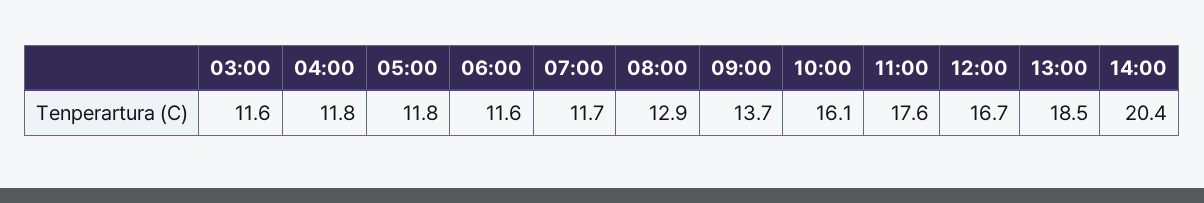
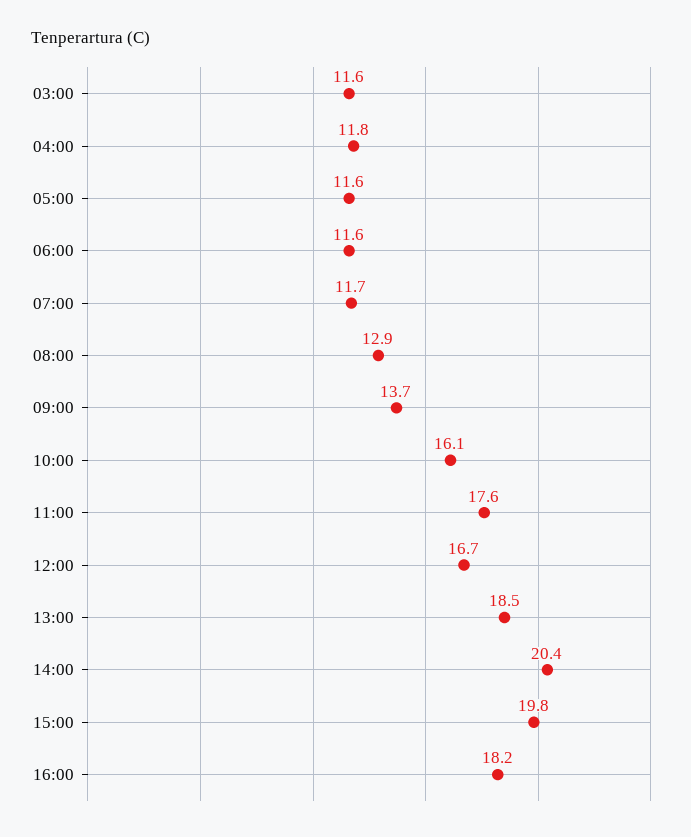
05:00: 11.8 -> 11.6
15:00: none -> 19.8
16:00: none -> 18.2

